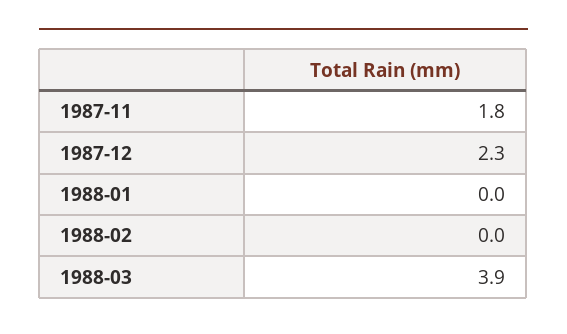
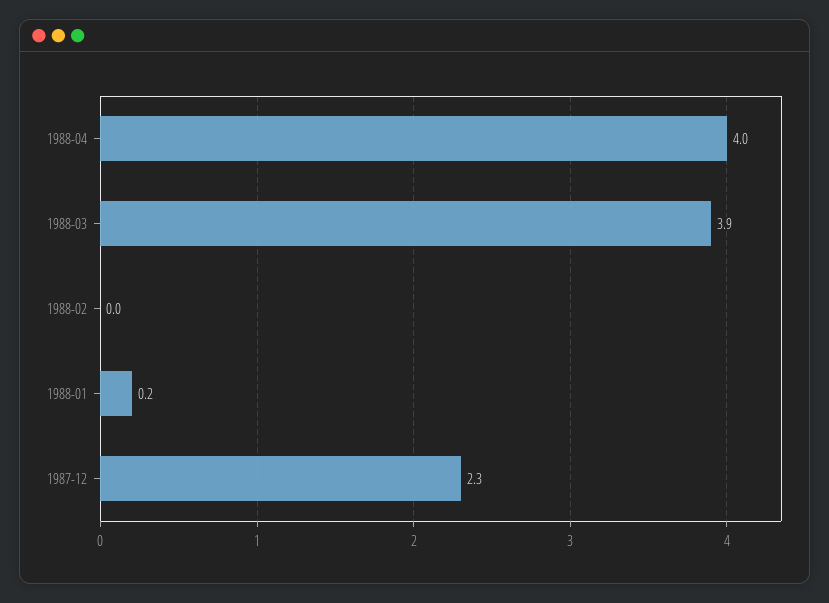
1987-11: 1.8 -> none
1988-01: 0 -> 0.2
1988-04: none -> 4

